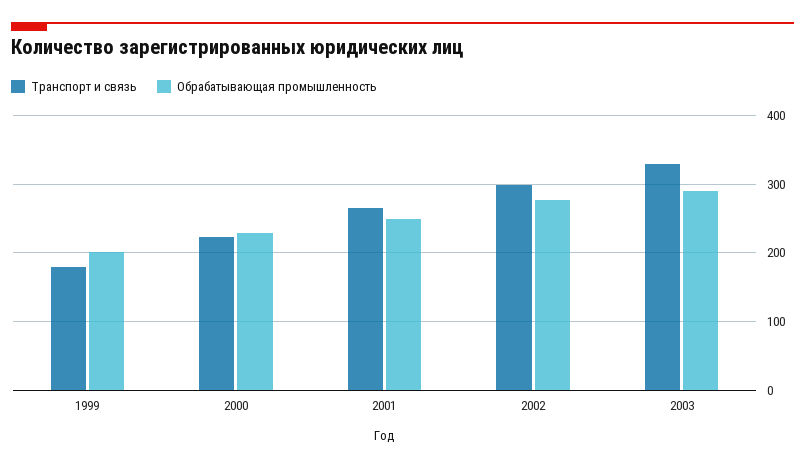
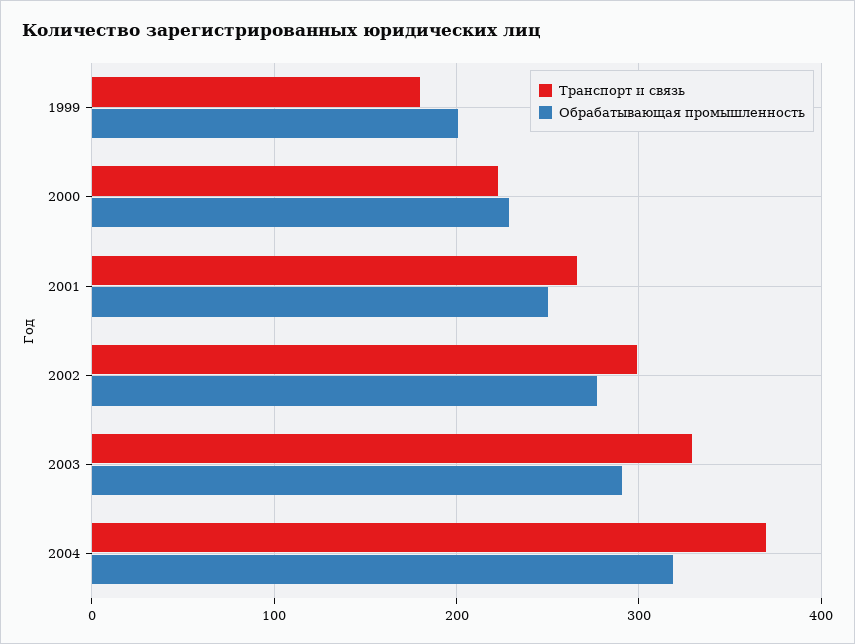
Транспорт и связь, 2004: none -> 370
Обрабатывающая промышленность, 2004: none -> 320

